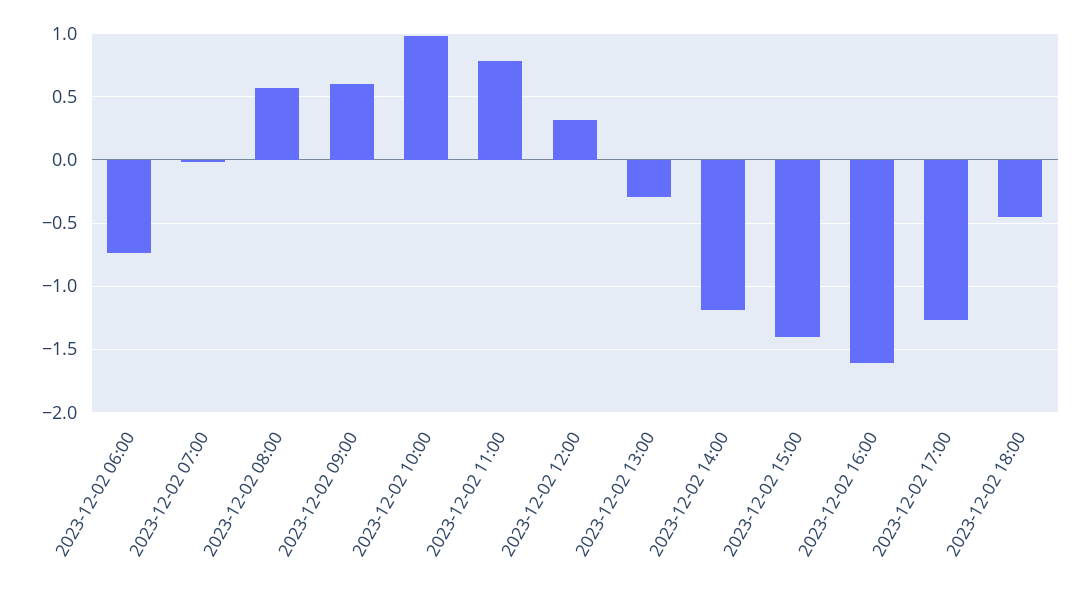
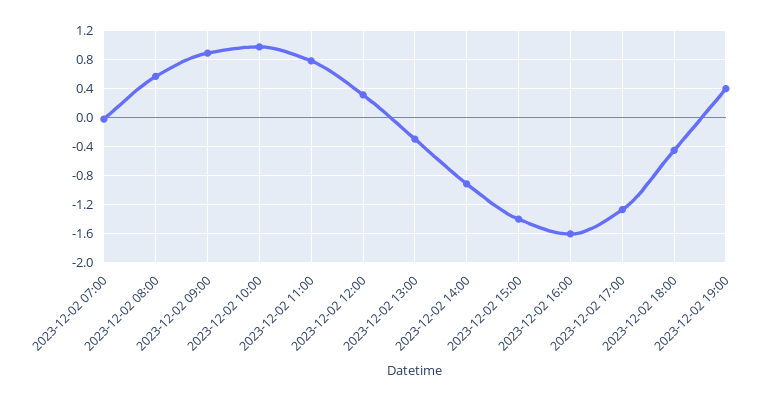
2023-12-02 06:00: -0.75 -> none
2023-12-02 09:00: 0.6 -> 0.9
2023-12-02 14:00: -1.2 -> -0.9
2023-12-02 19:00: none -> 0.4

